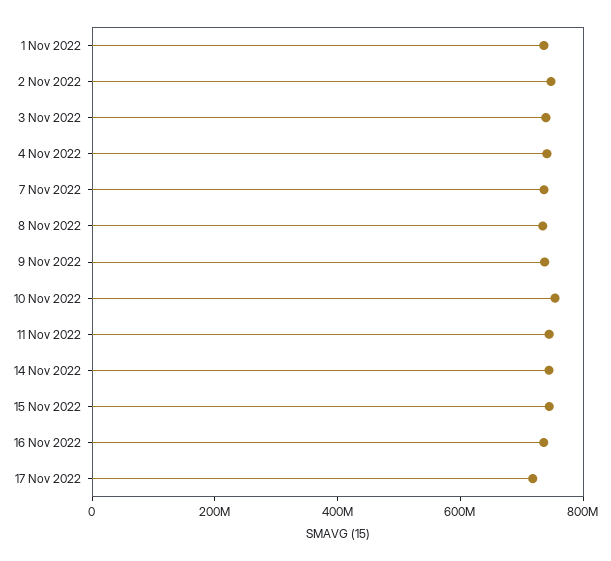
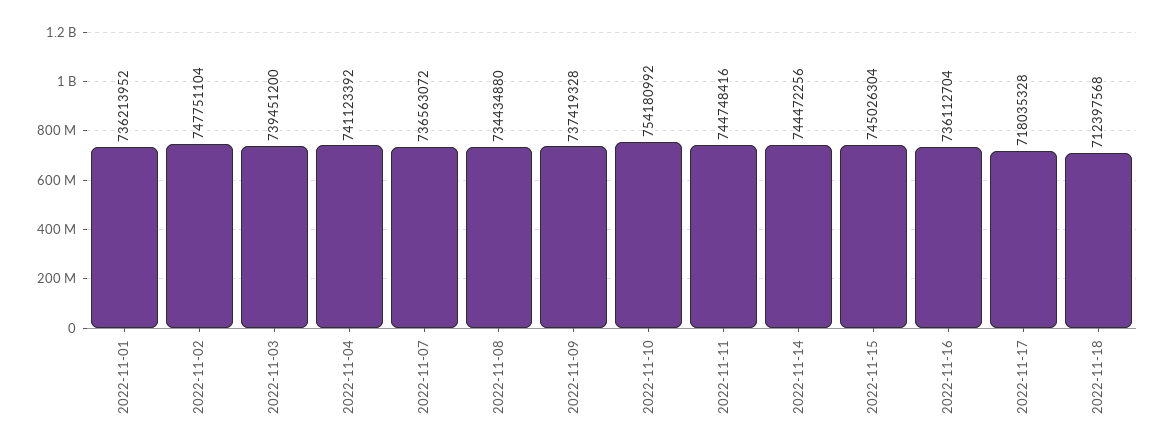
2022-11-18: none -> 712397568

